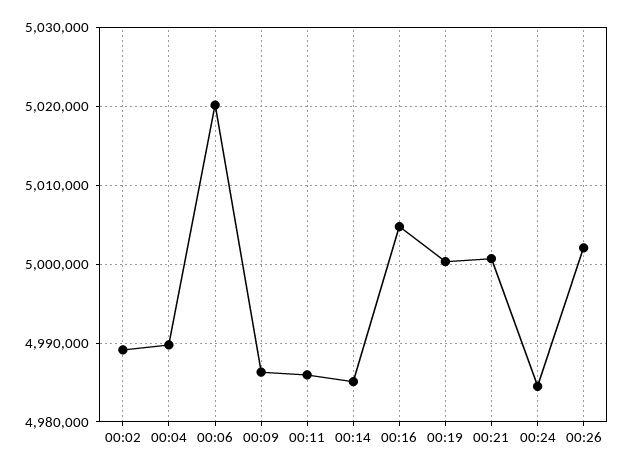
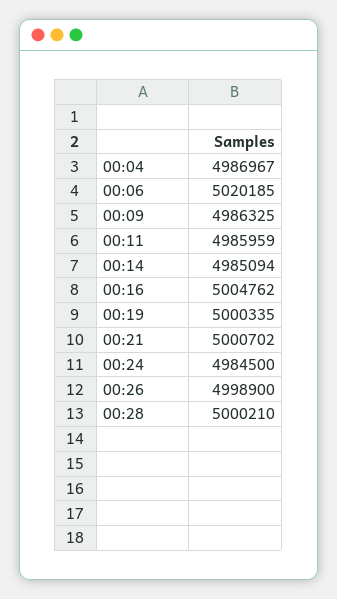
00:02: 4989000 -> none
00:04: 4990000 -> 4986967
00:26: 5002000 -> 4998900
00:28: none -> 5000210

